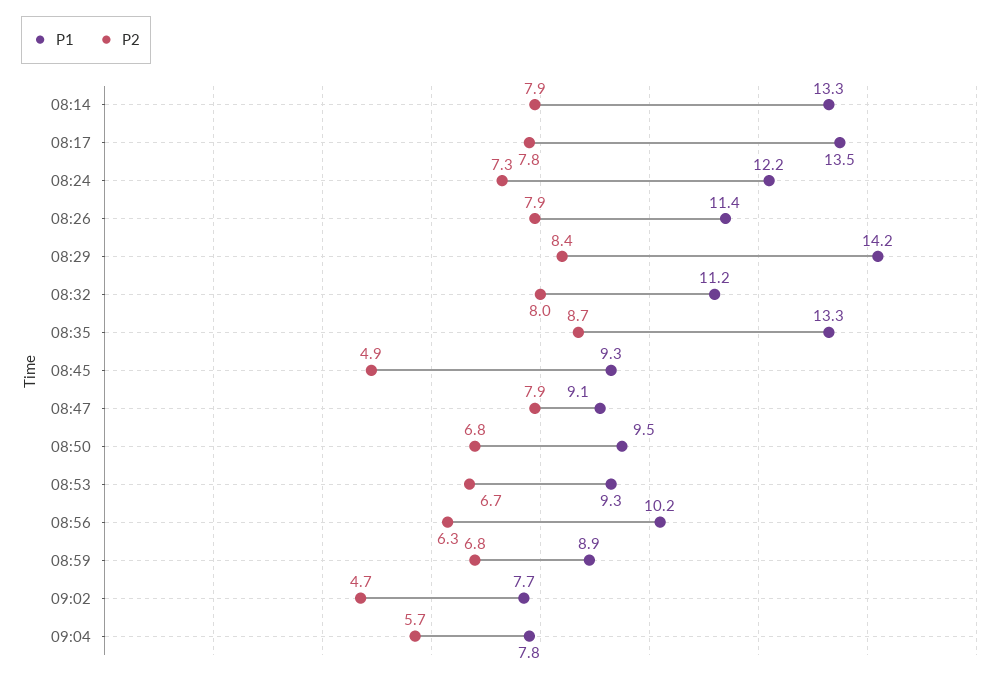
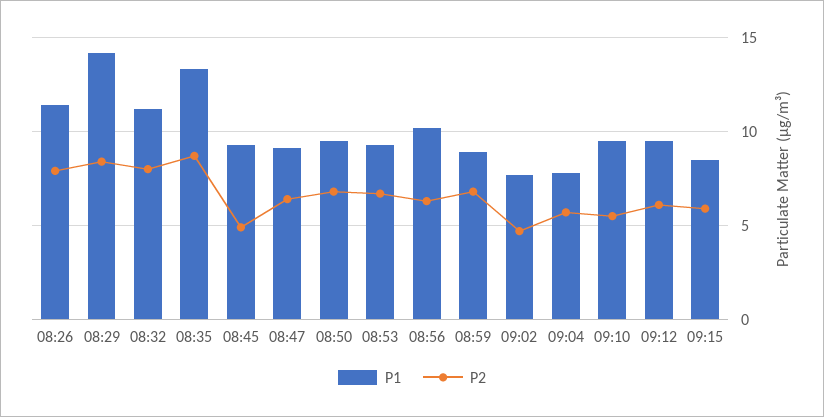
P1, 08:14: 13.3 -> none
P2, 08:14: 7.9 -> none
P1, 08:17: 13.5 -> none
P2, 08:17: 7.8 -> none
P1, 08:24: 12.2 -> none
P2, 08:24: 7.3 -> none
P2, 08:47: 7.9 -> 6.5
P1, 09:10: none -> 9.5
P2, 09:10: none -> 5.5
P1, 09:12: none -> 9.5
P2, 09:12: none -> 6
P1, 09:15: none -> 8.5
P2, 09:15: none -> 6

